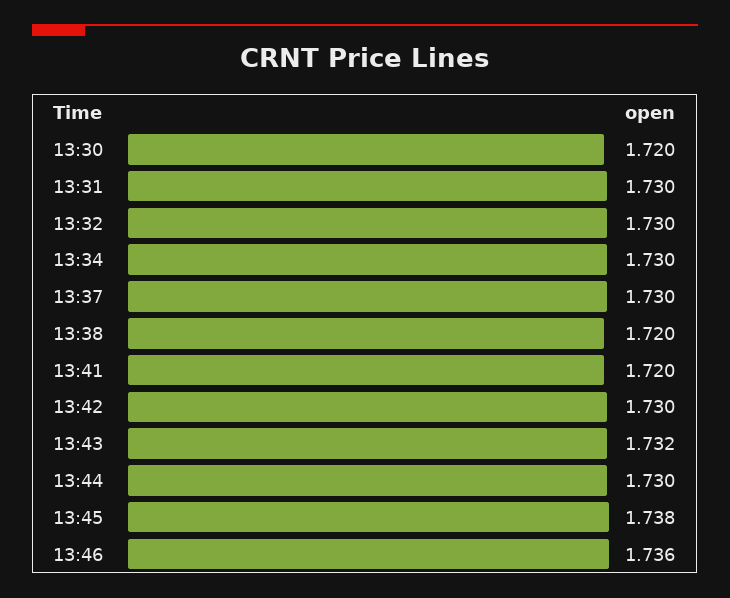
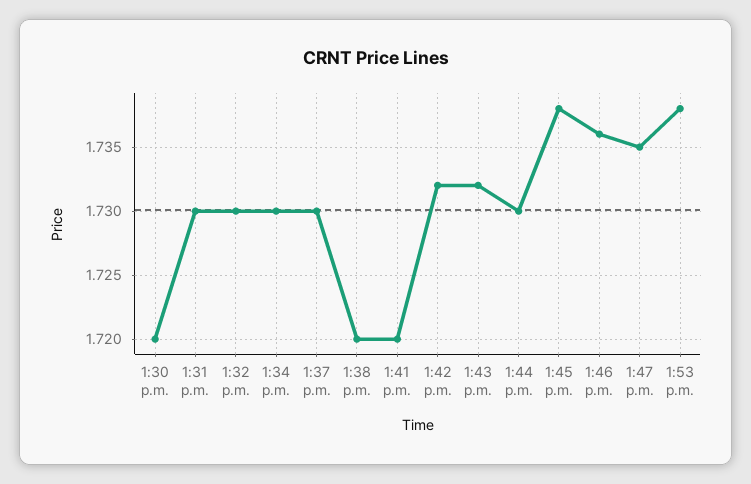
13:42: 1.73 -> 1.732
1:47 p.m.: none -> 1.735
1:53 p.m.: none -> 1.738

